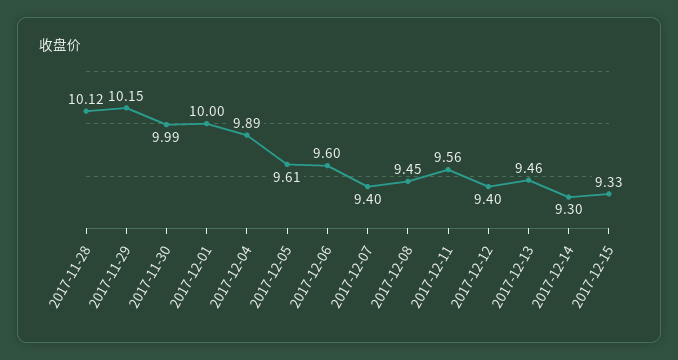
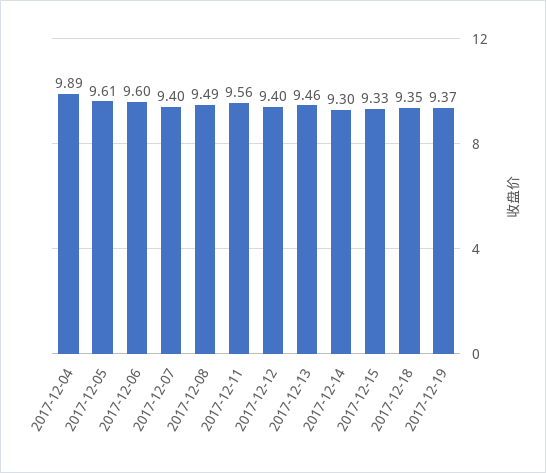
2017-11-28: 10.12 -> none
2017-11-29: 10.15 -> none
2017-11-30: 9.99 -> none
2017-12-01: 10 -> none
2017-12-08: 9.45 -> 9.49
2017-12-18: none -> 9.35
2017-12-19: none -> 9.37

